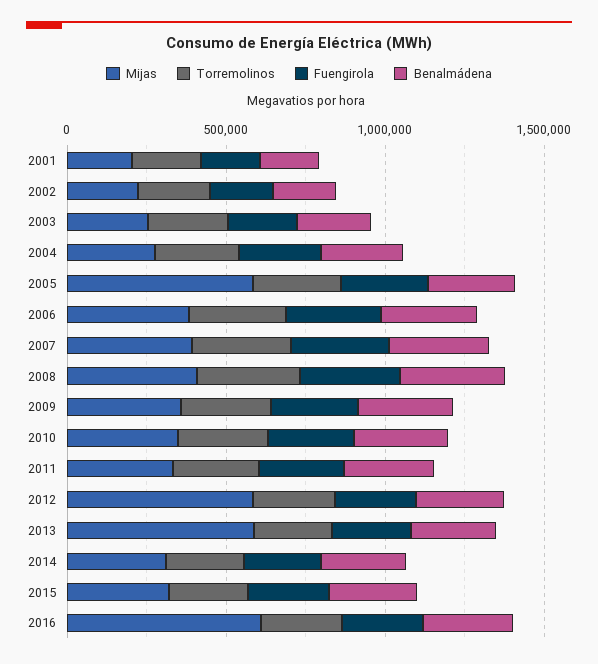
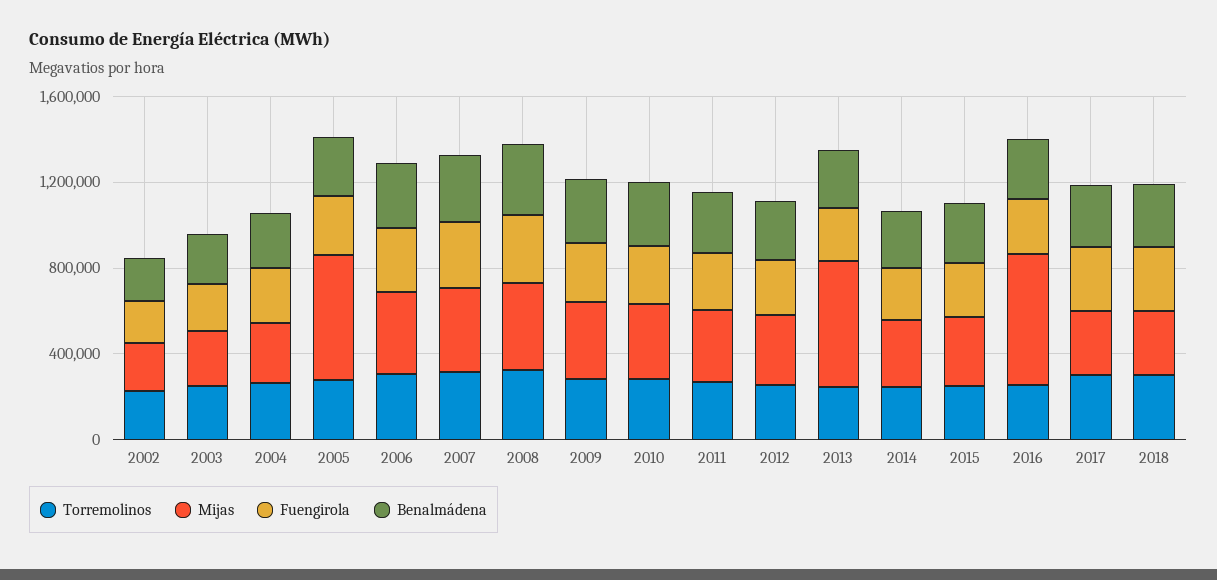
Mijas, 2001: 200000 -> none
Torremolinos, 2001: 200000 -> none
Fuengirola, 2001: 200000 -> none
Benalmádena, 2001: 200000 -> none
Mijas, 2012: 600000 -> 300000
Torremolinos, 2017: none -> 300000
Mijas, 2017: none -> 300000
Fuengirola, 2017: none -> 300000
Benalmádena, 2017: none -> 300000
Torremolinos, 2018: none -> 300000
Mijas, 2018: none -> 300000
Fuengirola, 2018: none -> 300000
Benalmádena, 2018: none -> 300000

